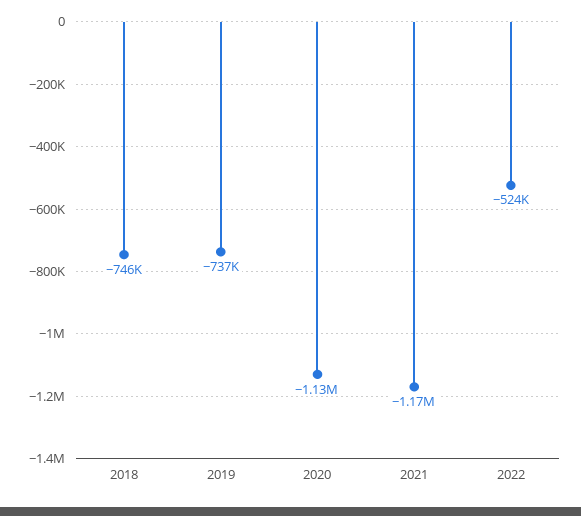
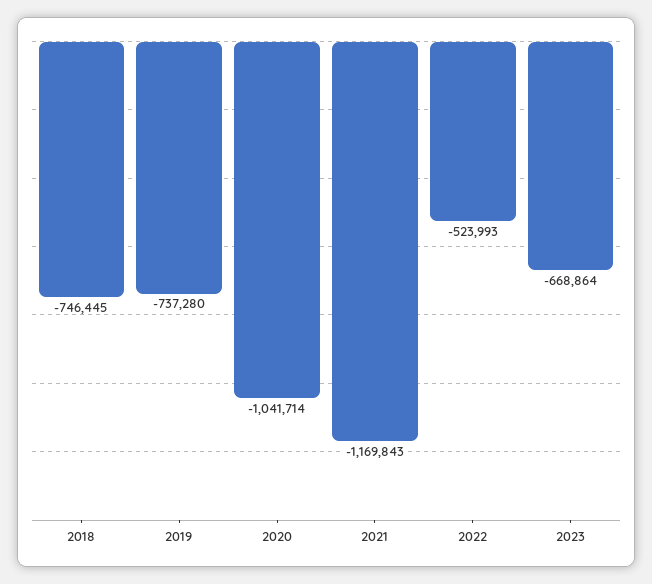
2020: -1130000 -> -1041714
2023: none -> -668864

